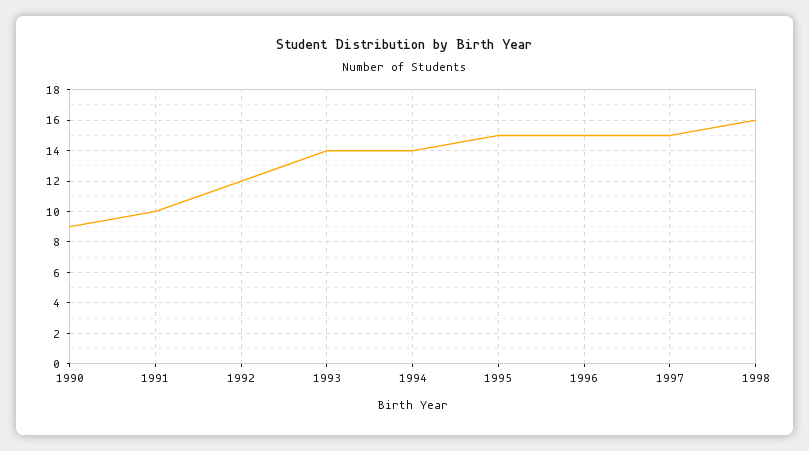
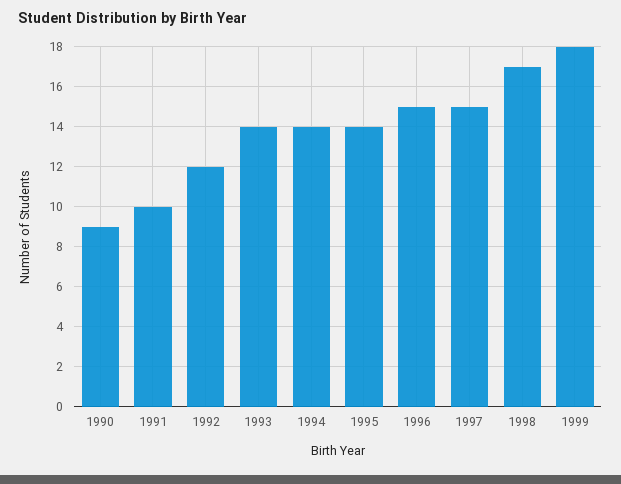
1995: 15 -> 14
1998: 16 -> 17
1999: none -> 18

